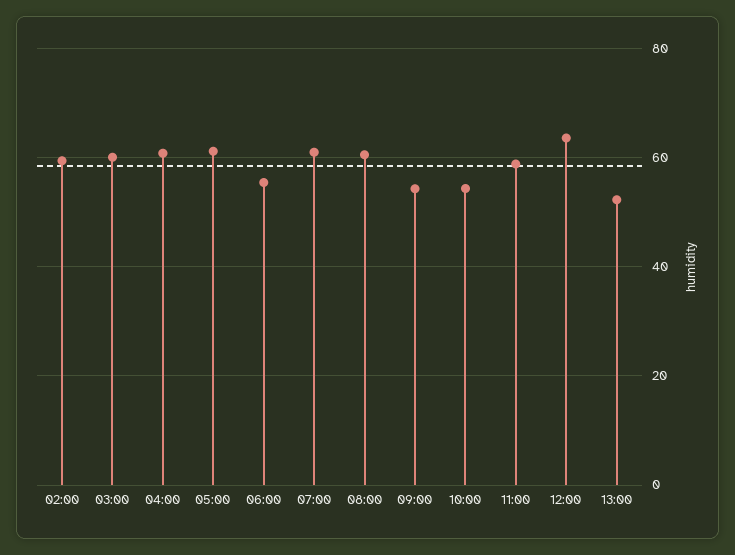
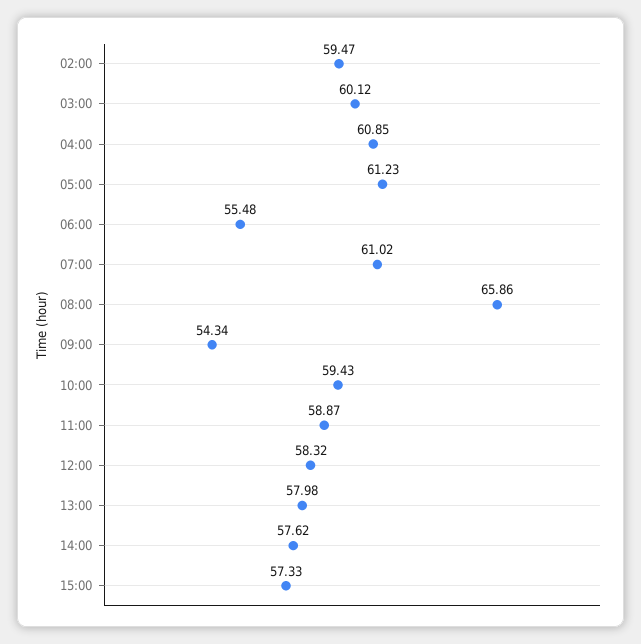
08:00: 60 -> 65.86
10:00: 54 -> 59.43
12:00: 64 -> 58.32
13:00: 52 -> 57.98
14:00: none -> 57.62
15:00: none -> 57.33

